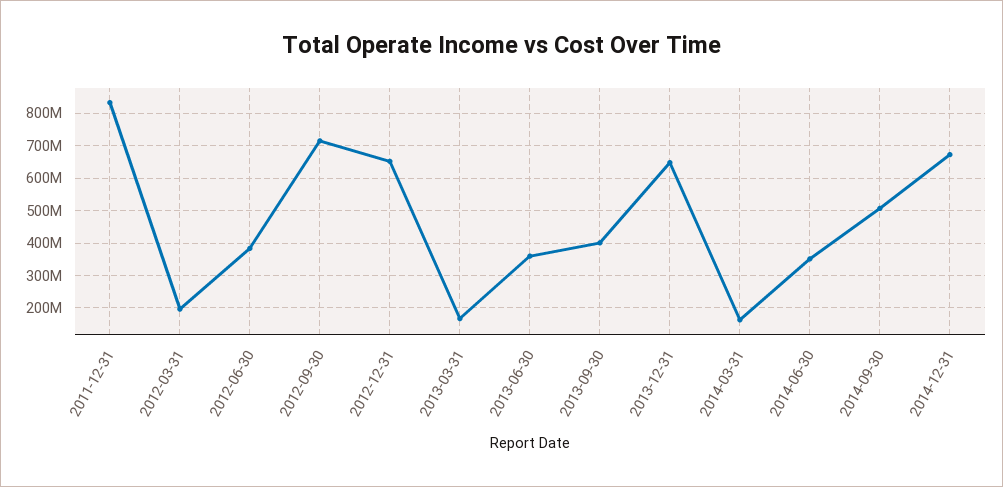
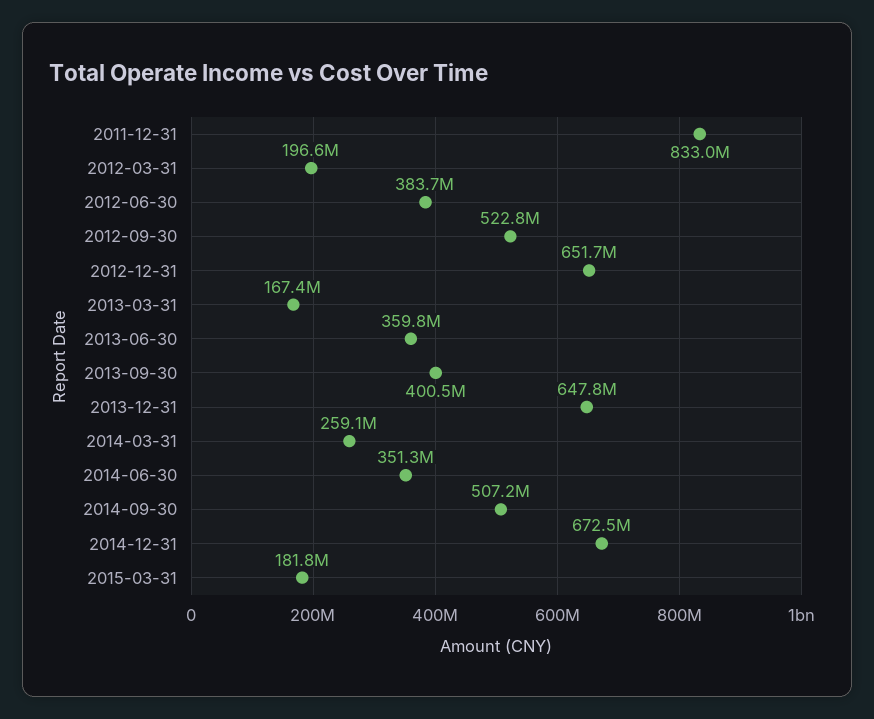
2012-09-30: 720000000 -> 522800000
2014-03-31: 160000000 -> 259100000
2015-03-31: none -> 181800000

